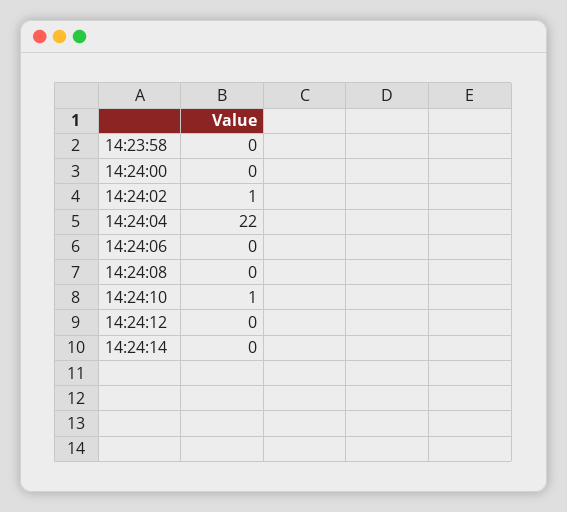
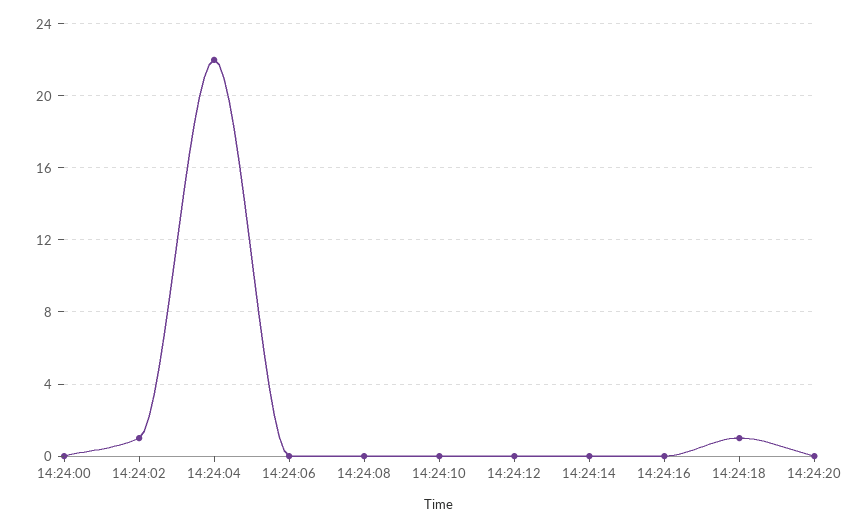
14:23:58: 0 -> none
14:24:10: 1 -> 0
14:24:16: none -> 0
14:24:18: none -> 1
14:24:20: none -> 0

